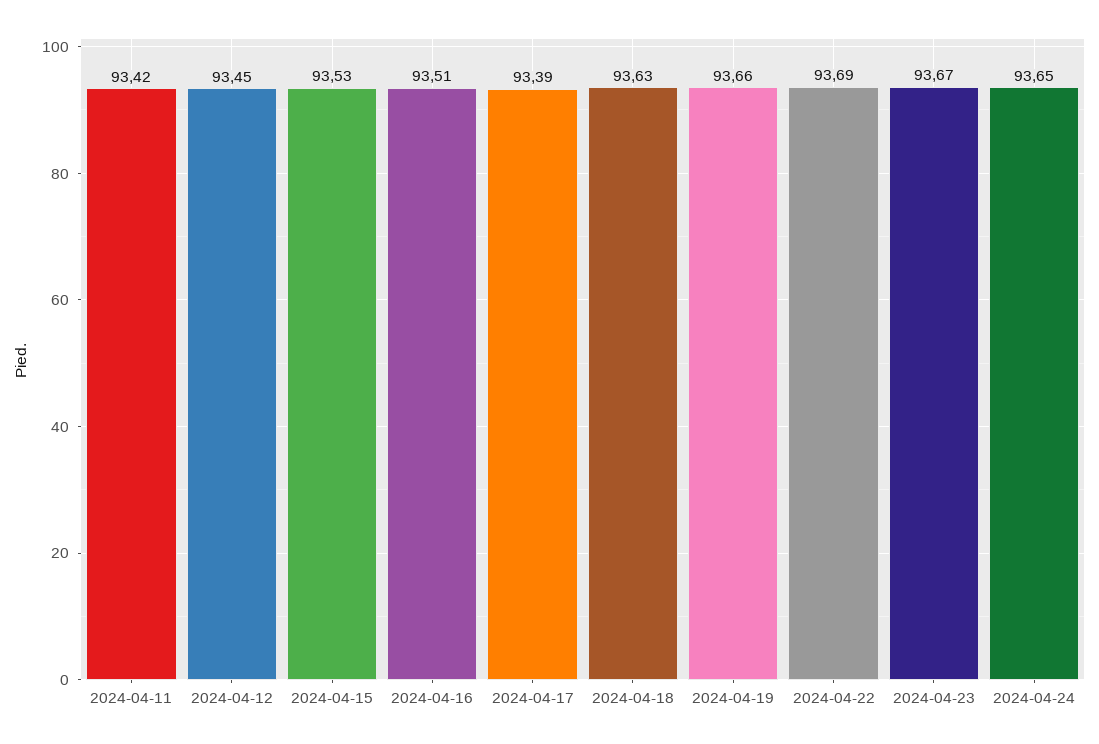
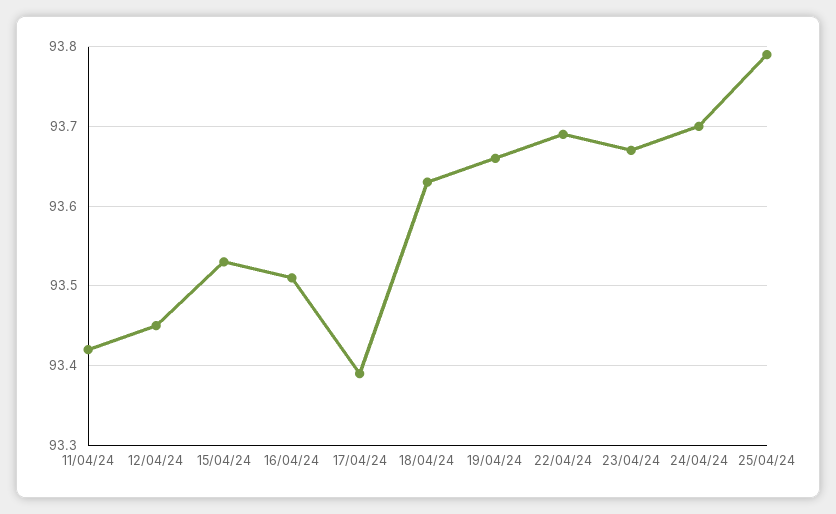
2024-04-24: 93.65 -> 93.7
25/04/24: none -> 93.79

